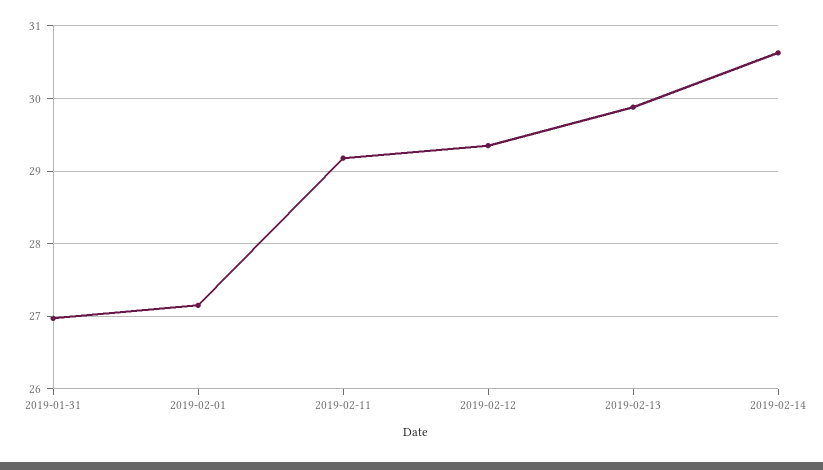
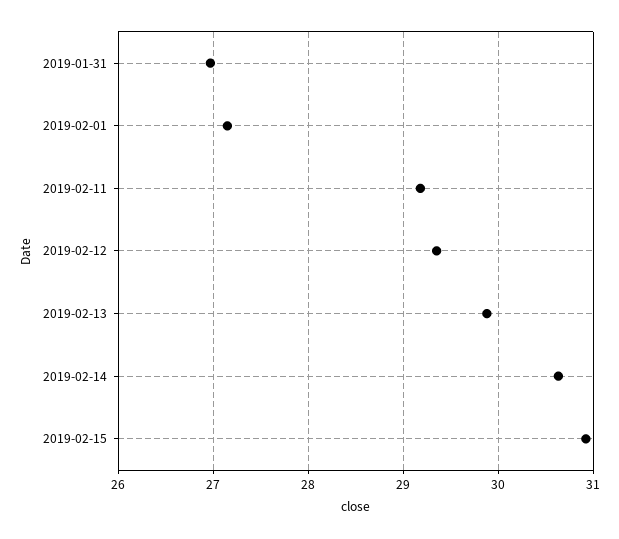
2019-02-15: none -> 30.9

